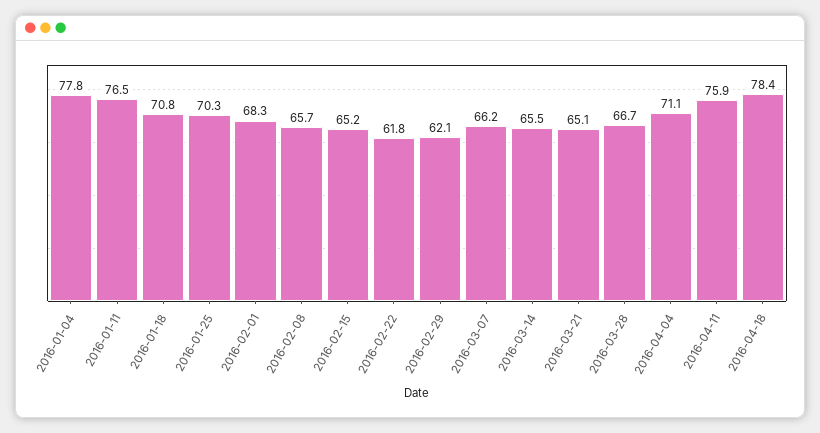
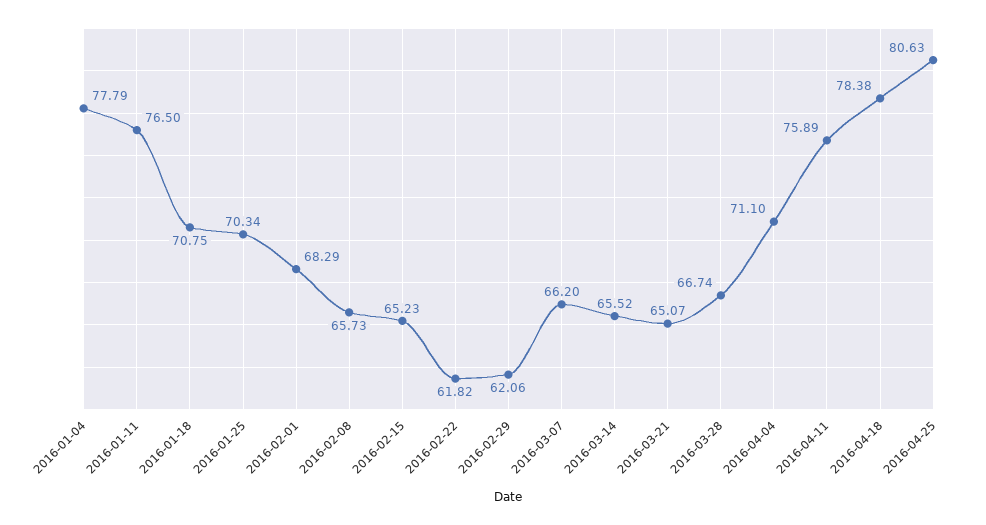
2016-04-25: none -> 80.63

